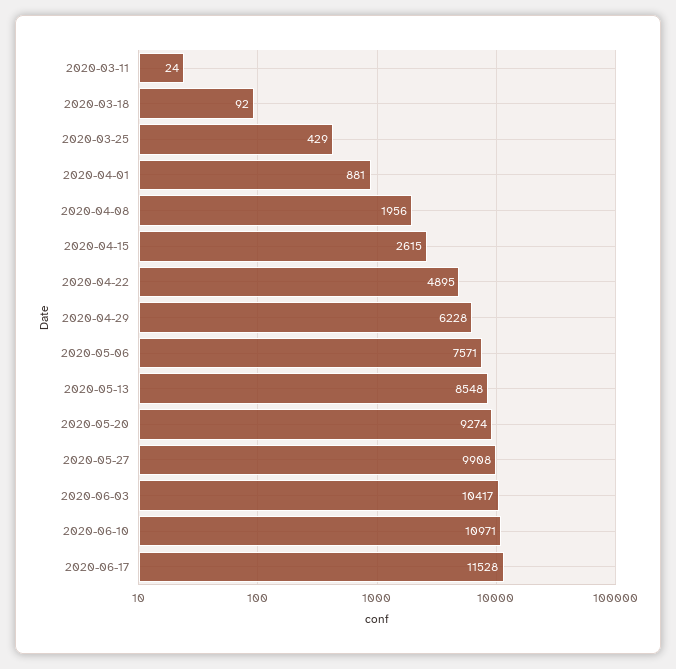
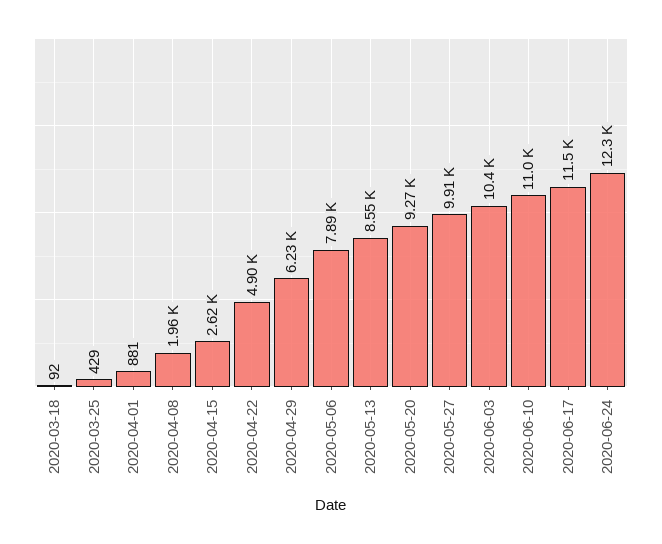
2020-03-11: 24 -> none
2020-05-06: 7571 -> 7890
2020-06-24: none -> 12300

